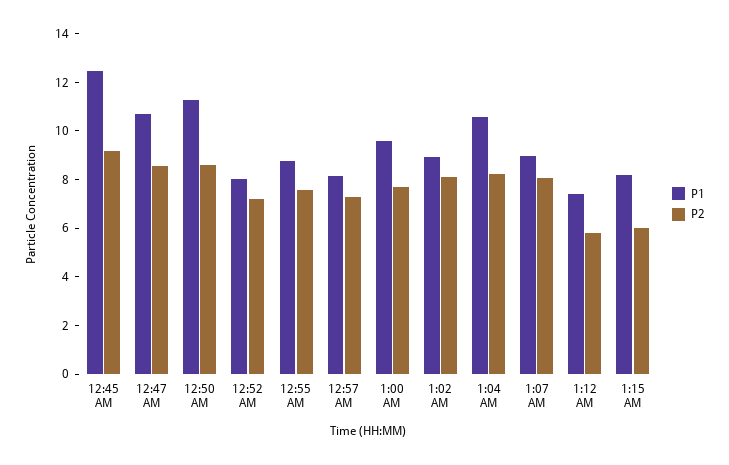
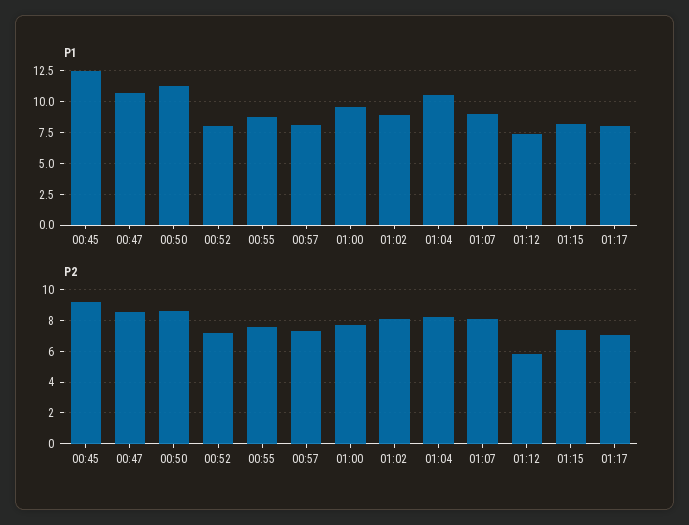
P2, 1:15 AM: 6 -> 7.5
P1, 01:17: none -> 8
P2, 01:17: none -> 7

